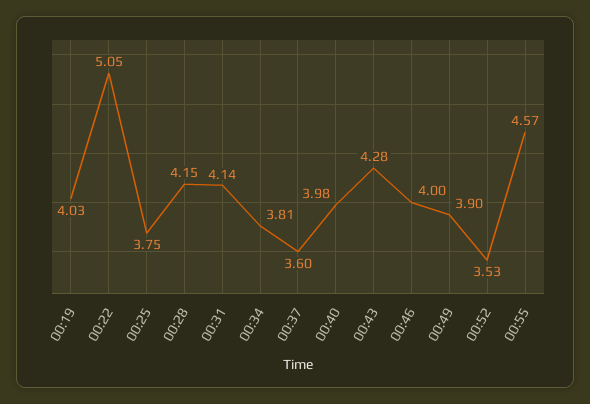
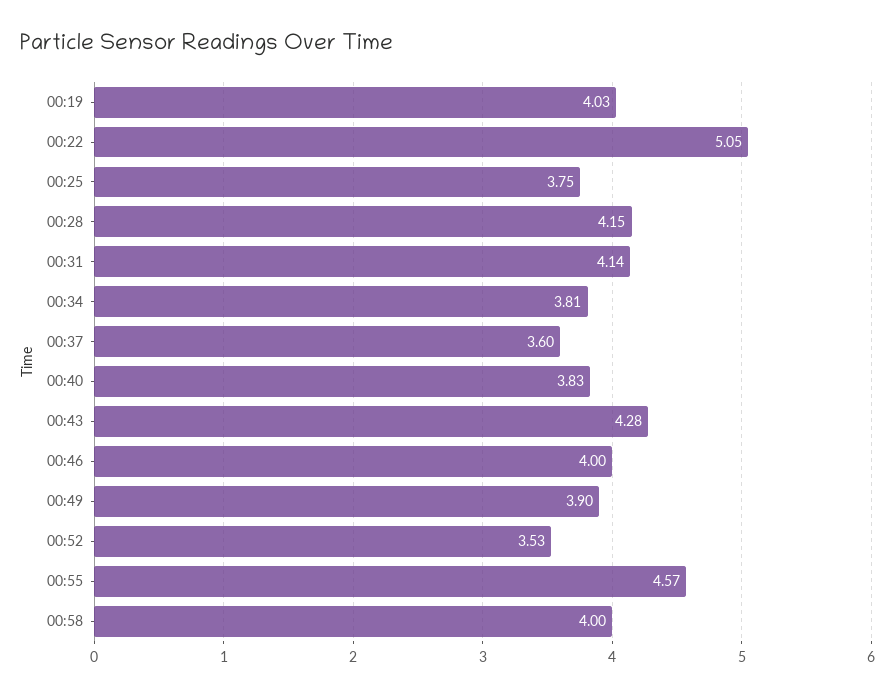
00:40: 3.98 -> 3.83
00:58: none -> 4

